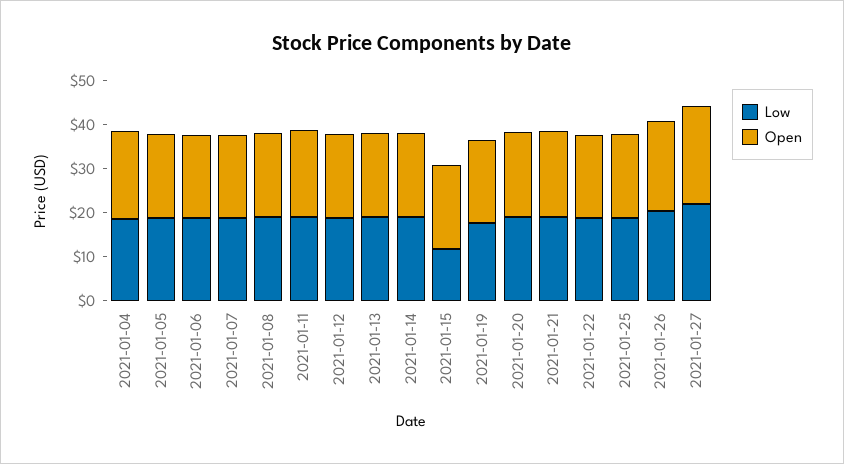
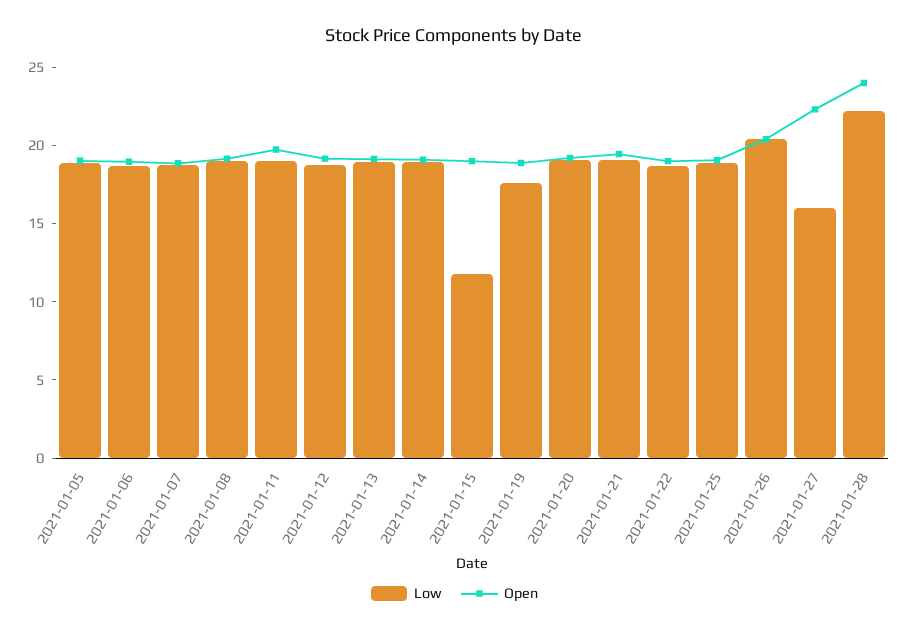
Low, 2021-01-04: 18 -> none
Open, 2021-01-04: 20 -> none
Low, 2021-01-27: 22 -> 16
Low, 2021-01-28: none -> 22
Open, 2021-01-28: none -> 24

